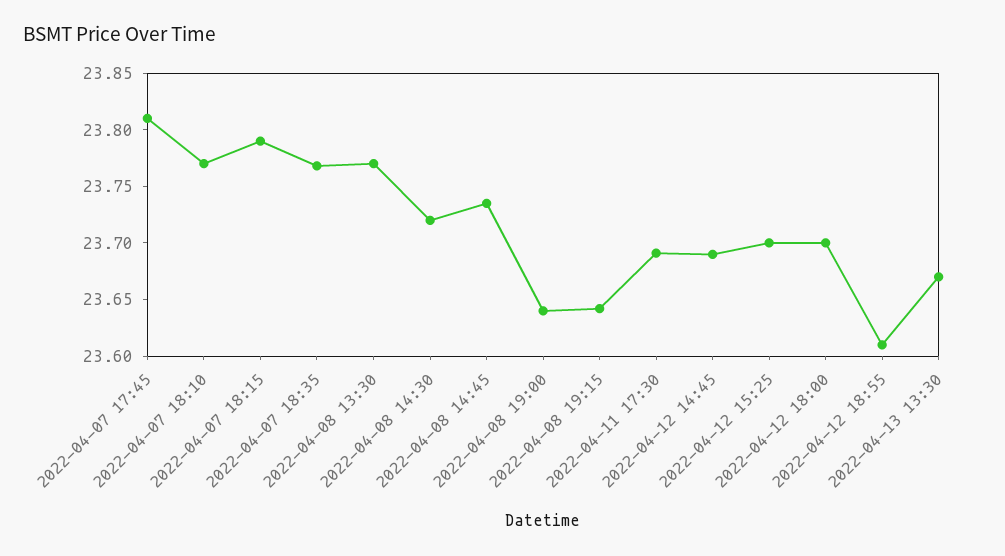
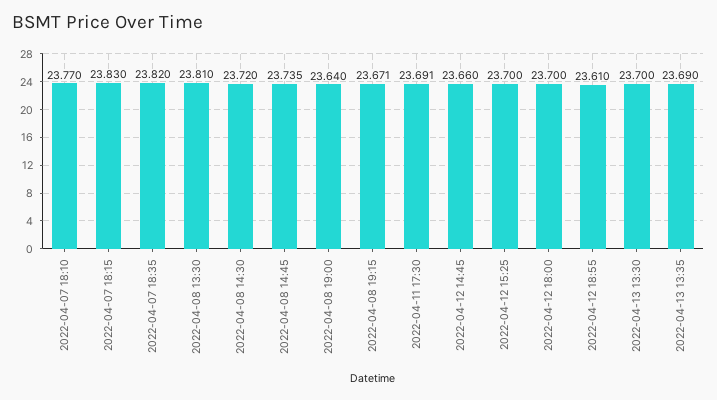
2022-04-07 17:45: 23.81 -> none
2022-04-07 18:15: 23.79 -> 23.83
2022-04-07 18:35: 23.77 -> 23.82
2022-04-08 13:30: 23.77 -> 23.81
2022-04-08 19:15: 23.64 -> 23.671
2022-04-12 14:45: 23.69 -> 23.66
2022-04-13 13:30: 23.67 -> 23.7
2022-04-13 13:35: none -> 23.69

